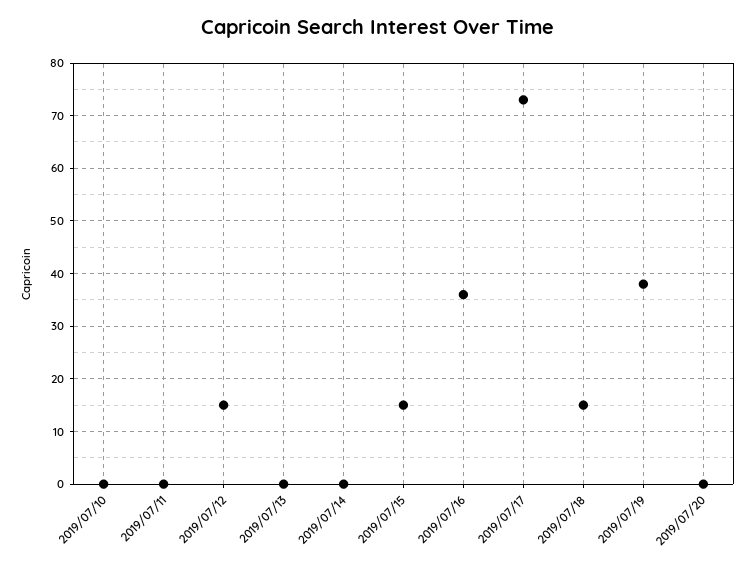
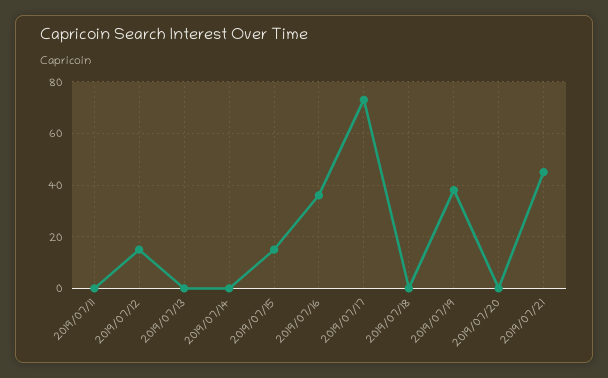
2019/07/10: 0 -> none
2019/07/18: 15 -> 0
2019/07/21: none -> 45

